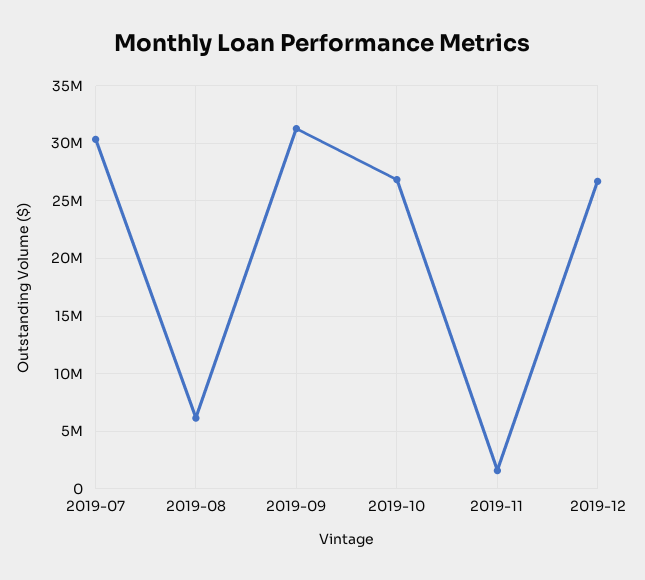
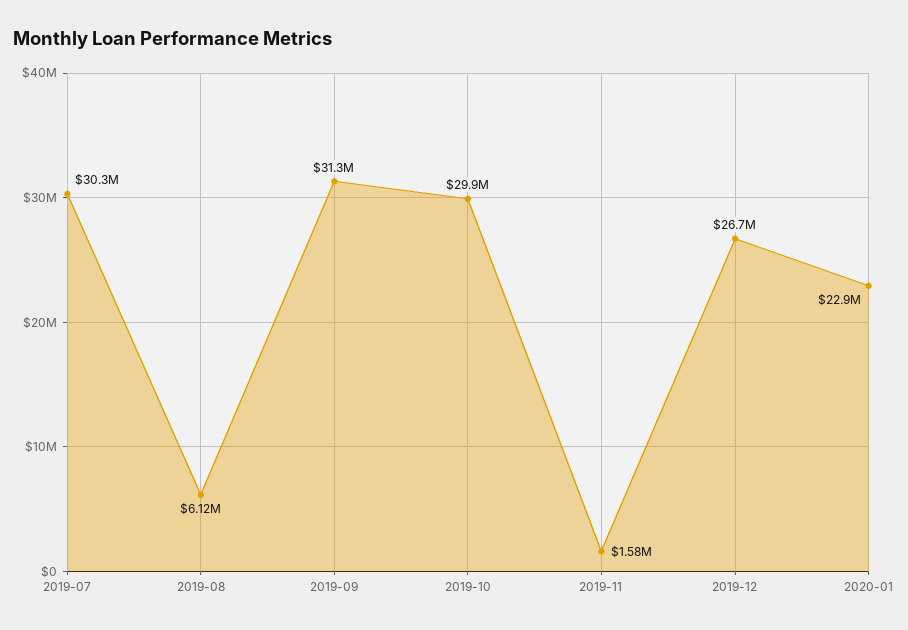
2019-10: 27000000 -> 29900000
2020-01: none -> 22900000

